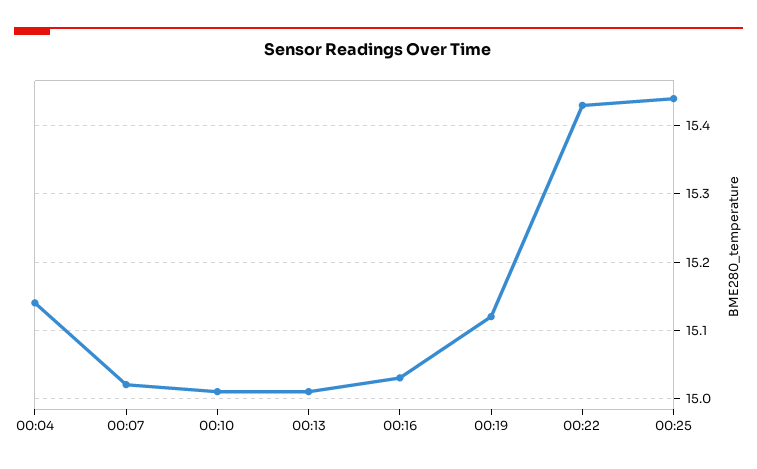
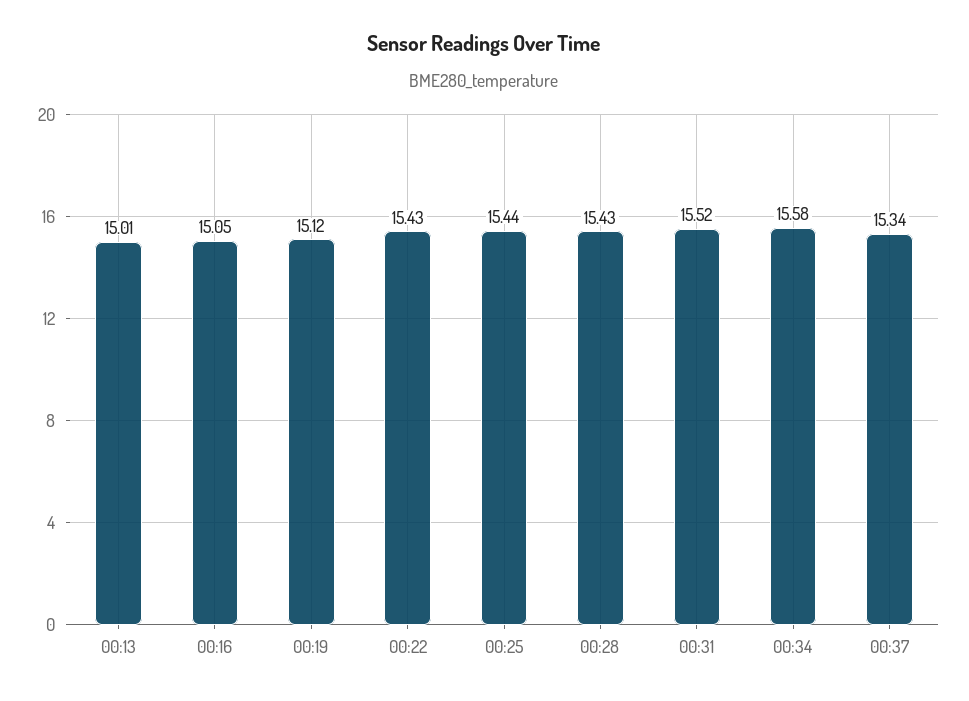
00:04: 15.14 -> none
00:07: 15.02 -> none
00:10: 15.01 -> none
00:16: 15.03 -> 15.05
00:28: none -> 15.43
00:31: none -> 15.52
00:34: none -> 15.58
00:37: none -> 15.34

